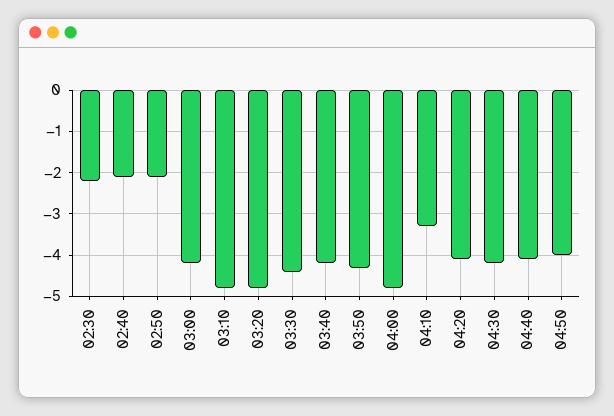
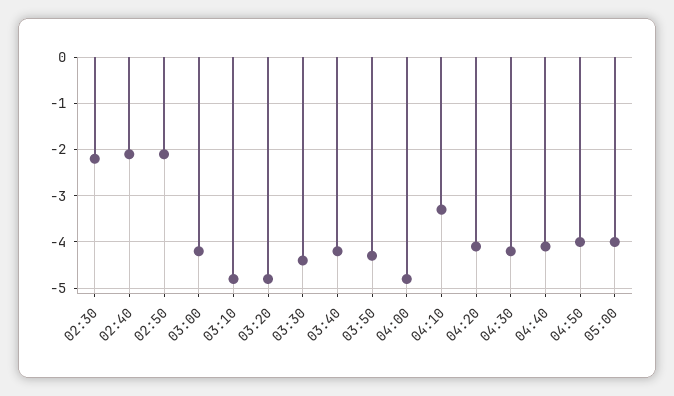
05:00: none -> -4

